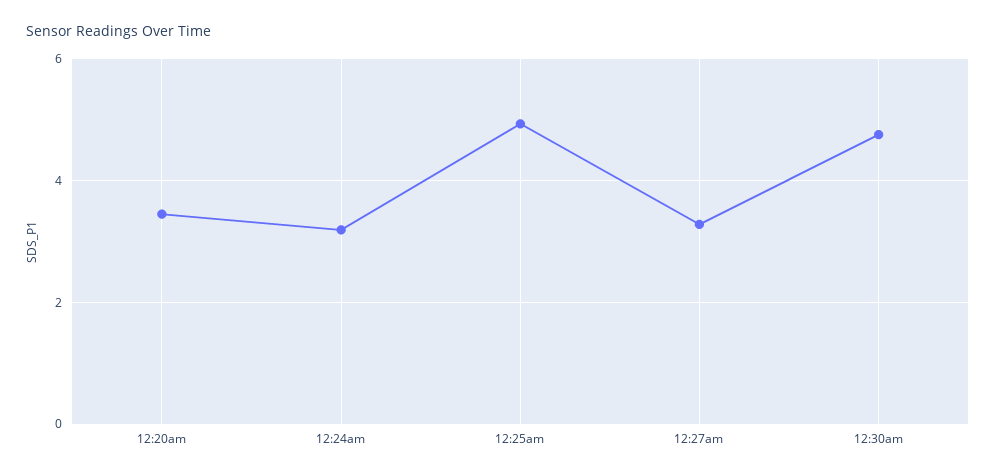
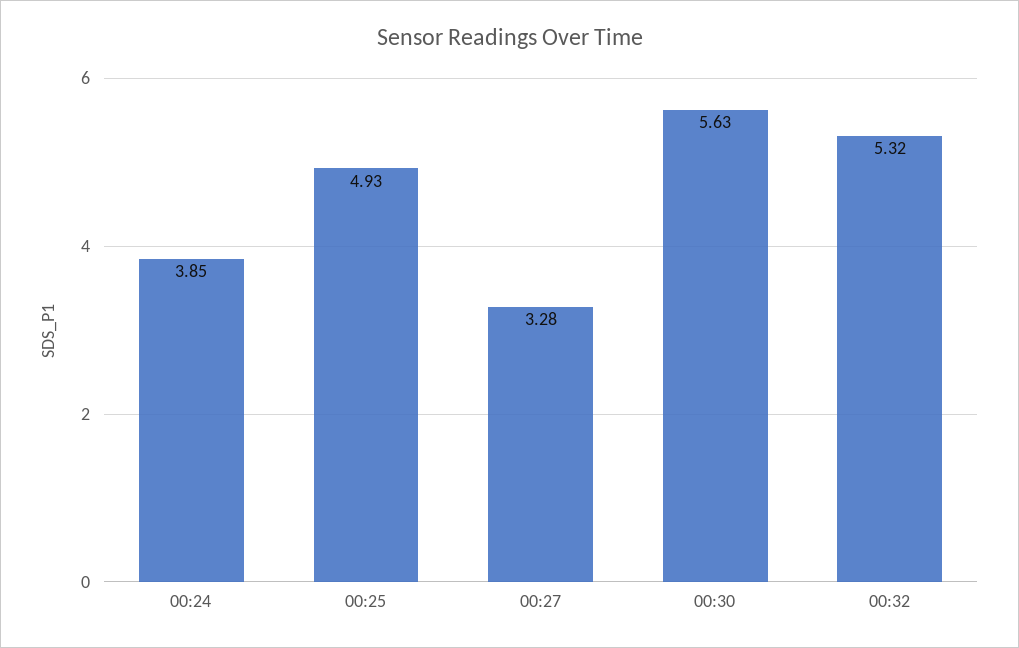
12:20am: 3.4 -> none
12:24am: 3.2 -> 3.85
12:30am: 4.8 -> 5.63
00:32: none -> 5.32

